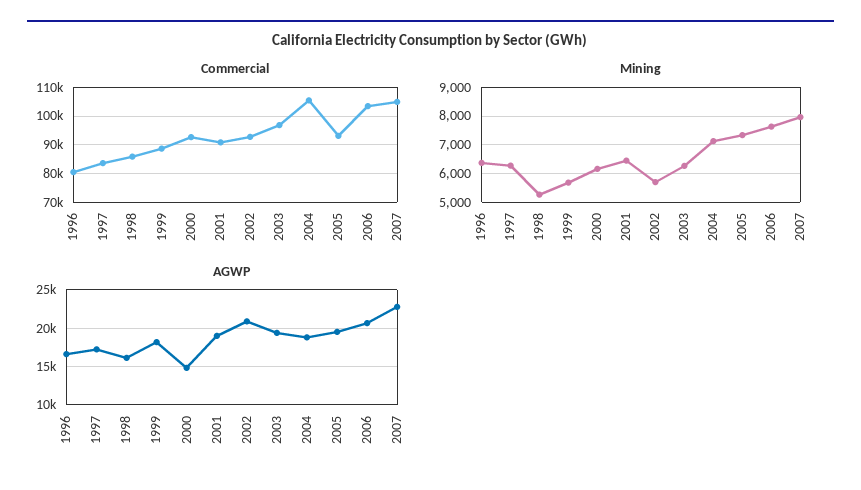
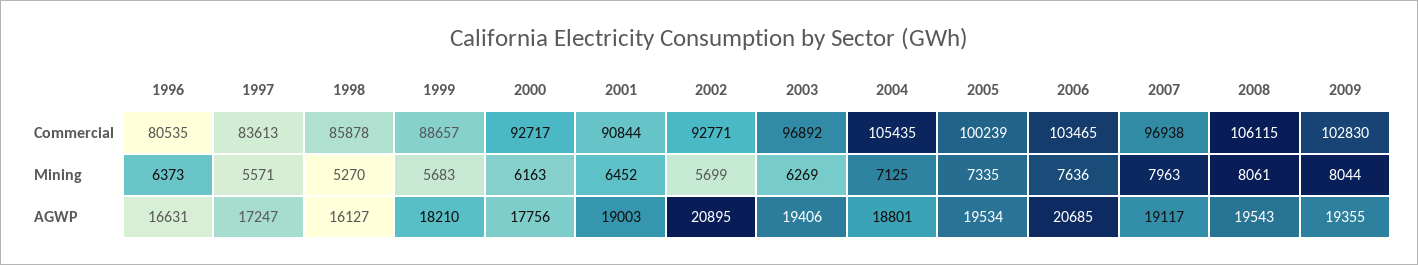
Commercial, 2005: 92500 -> 100239
Commercial, 2007: 105000 -> 96938
Mining, 1997: 6250 -> 5571
AGWP, 2000: 15000 -> 17756
AGWP, 2007: 23000 -> 19117
Commercial, 2008: none -> 106115
Commercial, 2009: none -> 102830
Mining, 2008: none -> 8061
Mining, 2009: none -> 8044
AGWP, 2008: none -> 19543
AGWP, 2009: none -> 19355

